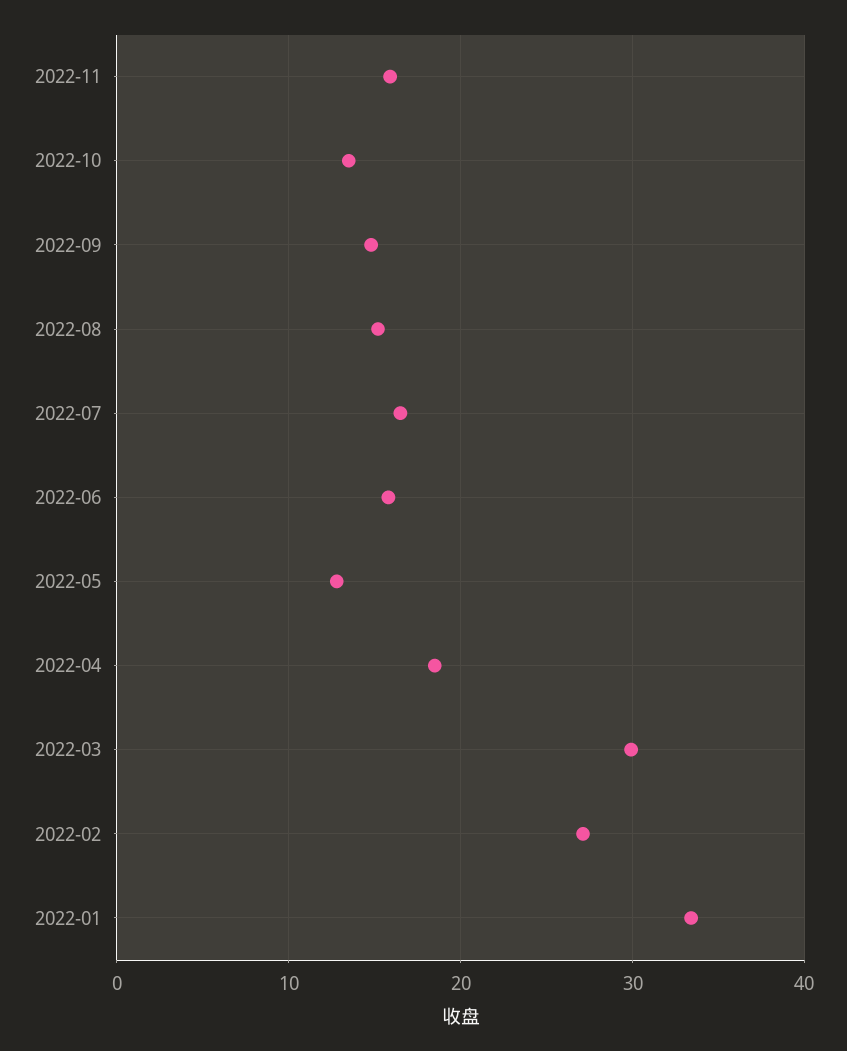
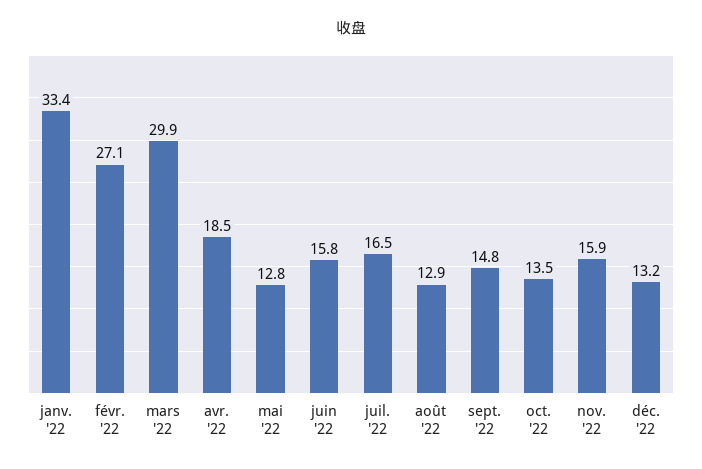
2022-08: 15 -> 12.9
déc. '22: none -> 13.2

